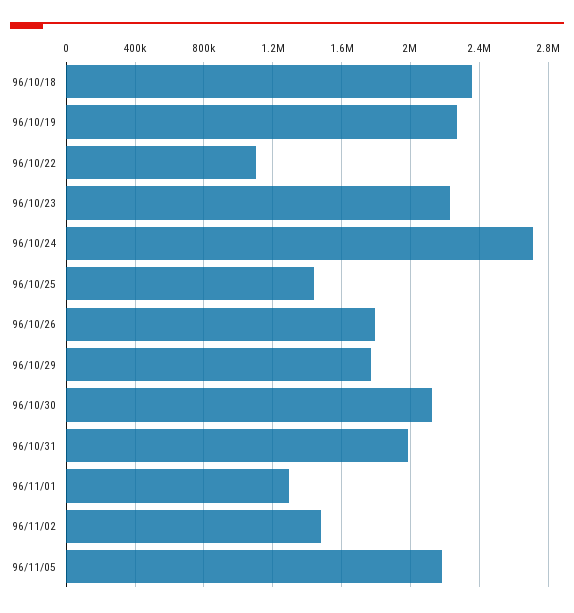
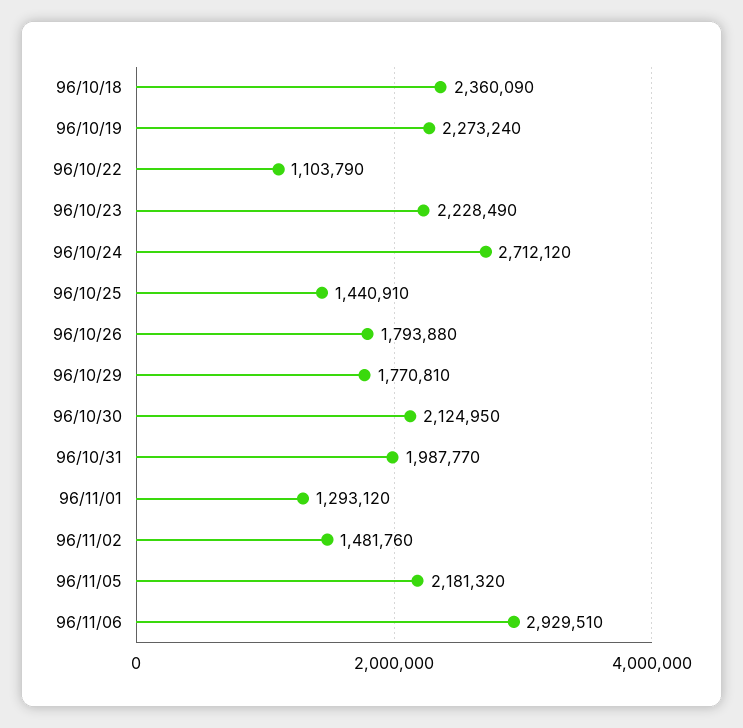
96/11/06: none -> 2929510

